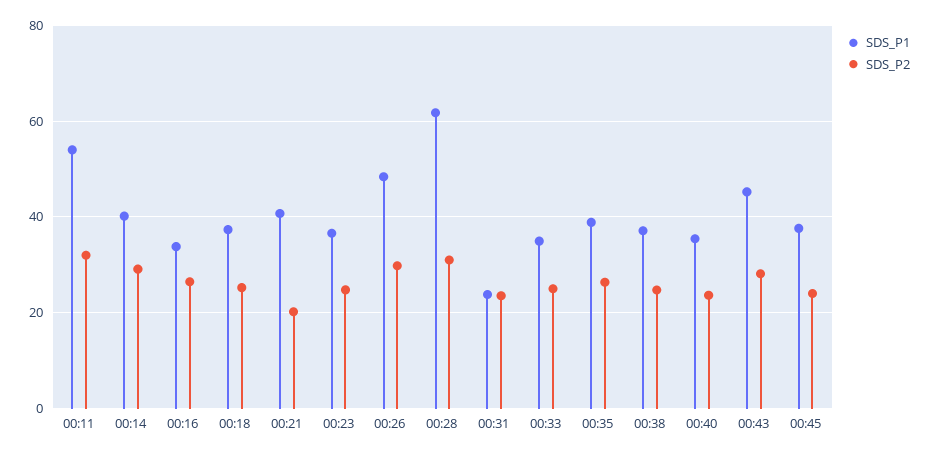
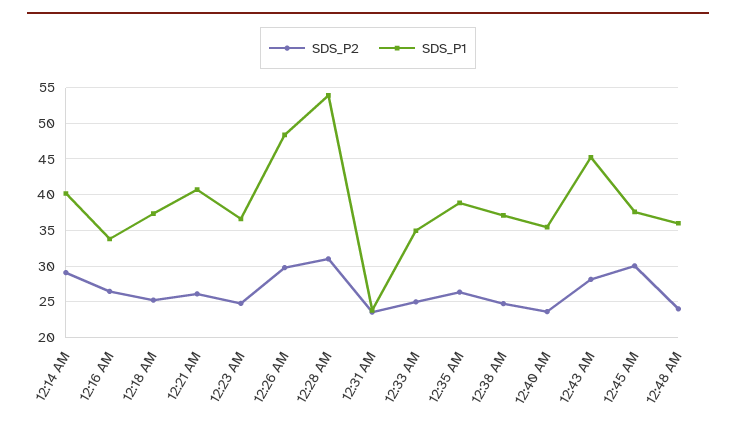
SDS_P1, 00:11: 54 -> none
SDS_P2, 00:11: 32 -> none
SDS_P2, 00:21: 20 -> 26
SDS_P1, 00:28: 62 -> 54
SDS_P2, 00:45: 24 -> 30
SDS_P2, 12:48 AM: none -> 24
SDS_P1, 12:48 AM: none -> 36

